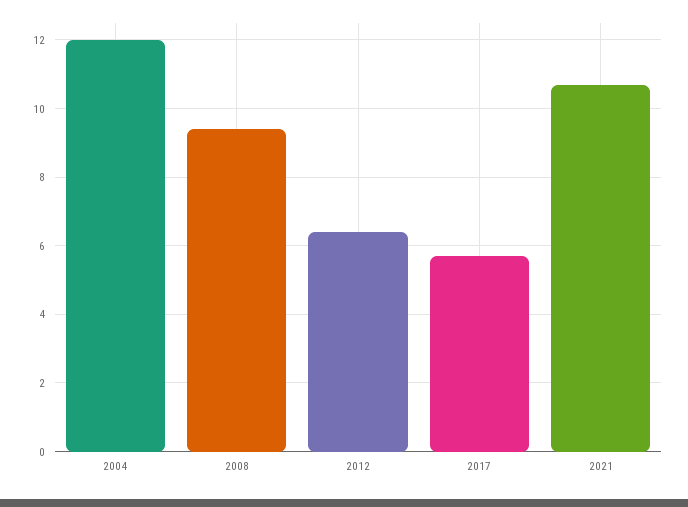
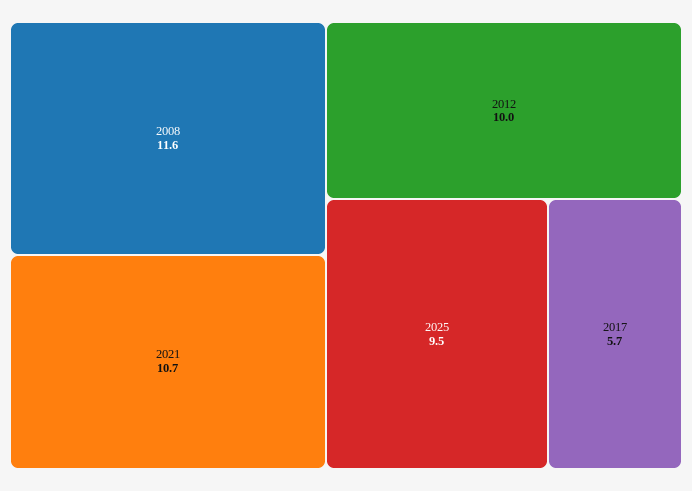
2004: 12 -> none
2008: 9.5 -> 11.6
2012: 6.5 -> 10
2025: none -> 9.5

